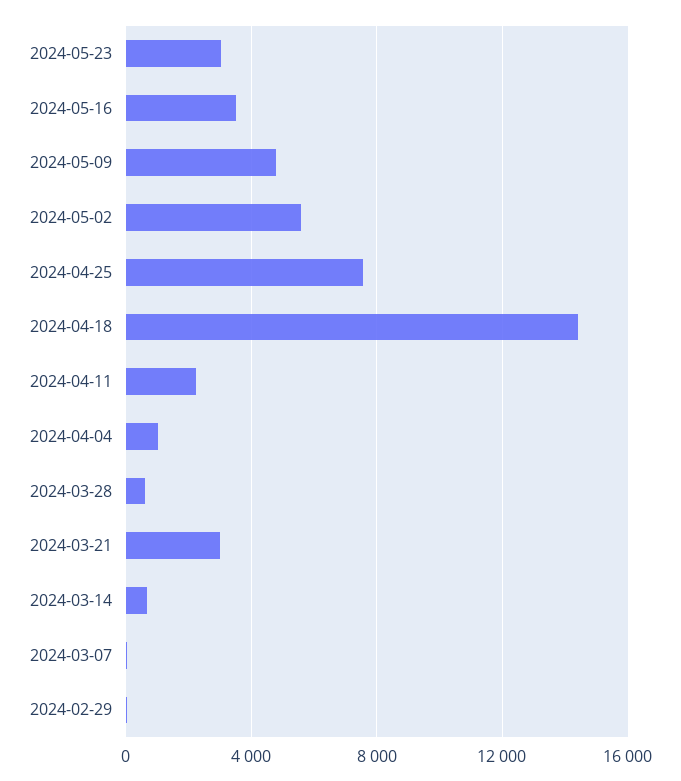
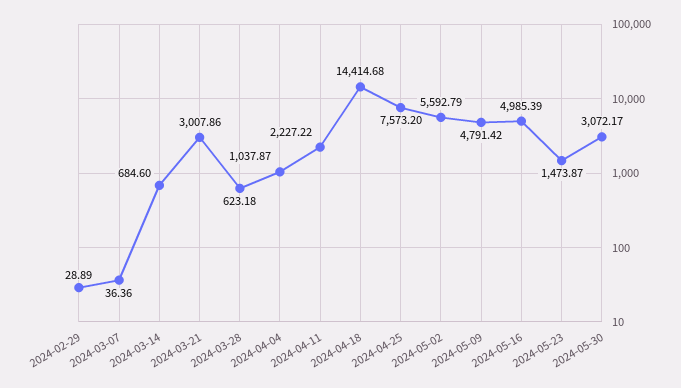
2024-05-23: 3000 -> 1473.87
2024-05-16: 3500 -> 4985.39
2024-05-30: none -> 3072.17

